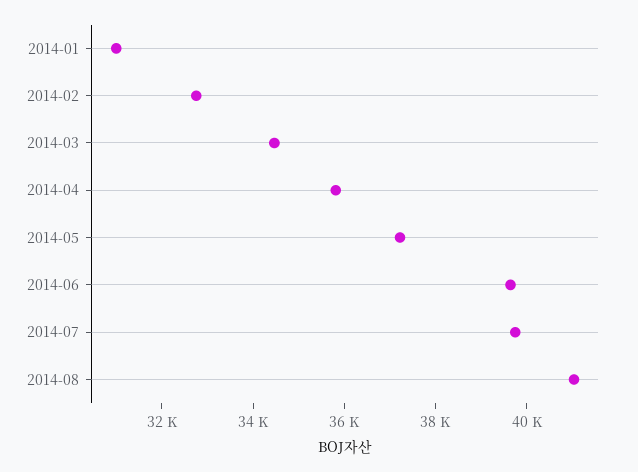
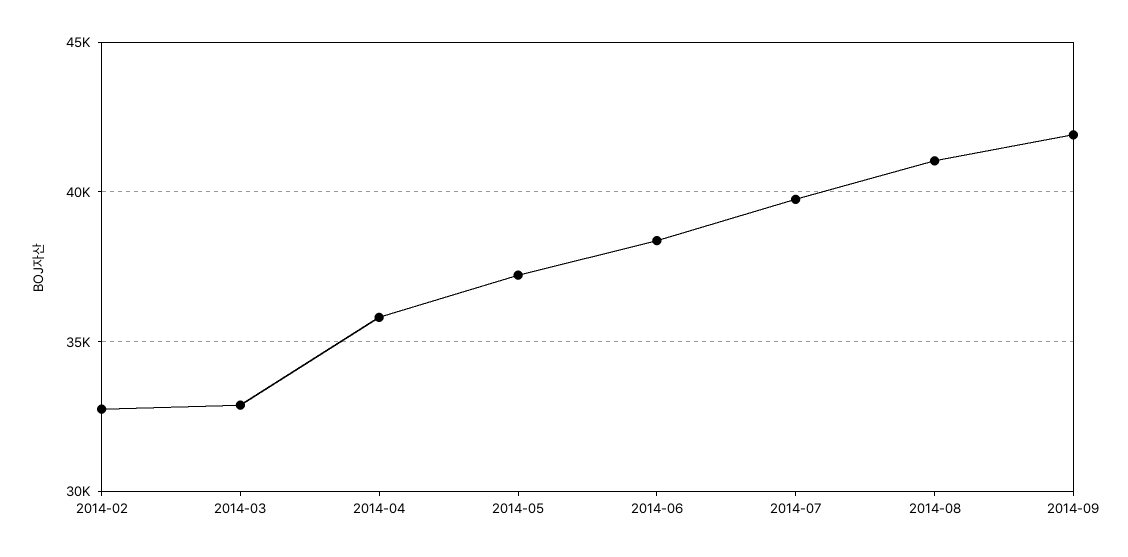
2014-01: 31000 -> none
2014-03: 34500 -> 33000
2014-06: 39500 -> 38500
2014-09: none -> 42000

